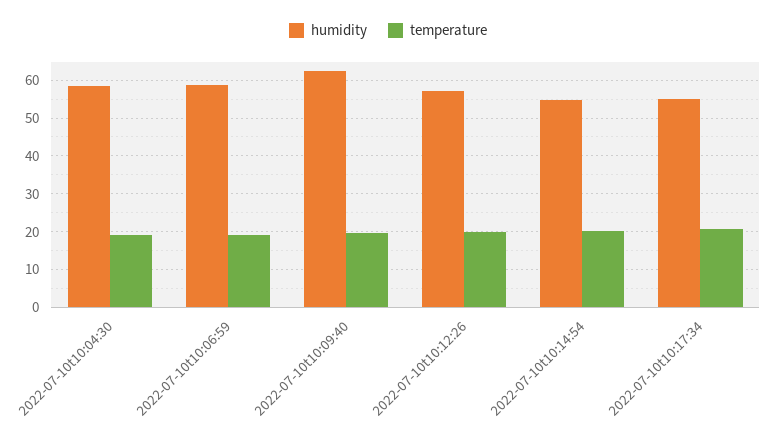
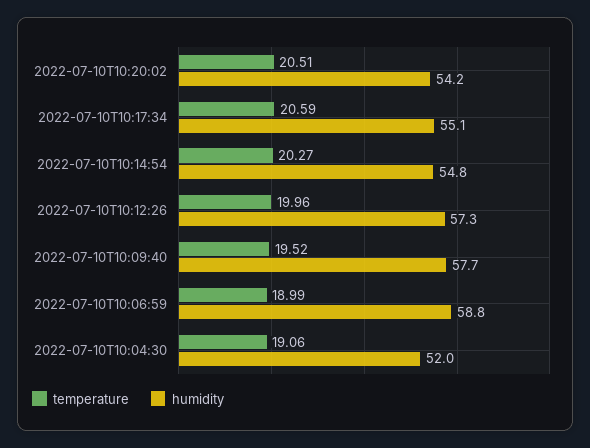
humidity, 2022-07-10t10:04:30: 58 -> 52
humidity, 2022-07-10t10:09:40: 62 -> 57.7
temperature, 2022-07-10T10:20:02: none -> 20.51
humidity, 2022-07-10T10:20:02: none -> 54.2

